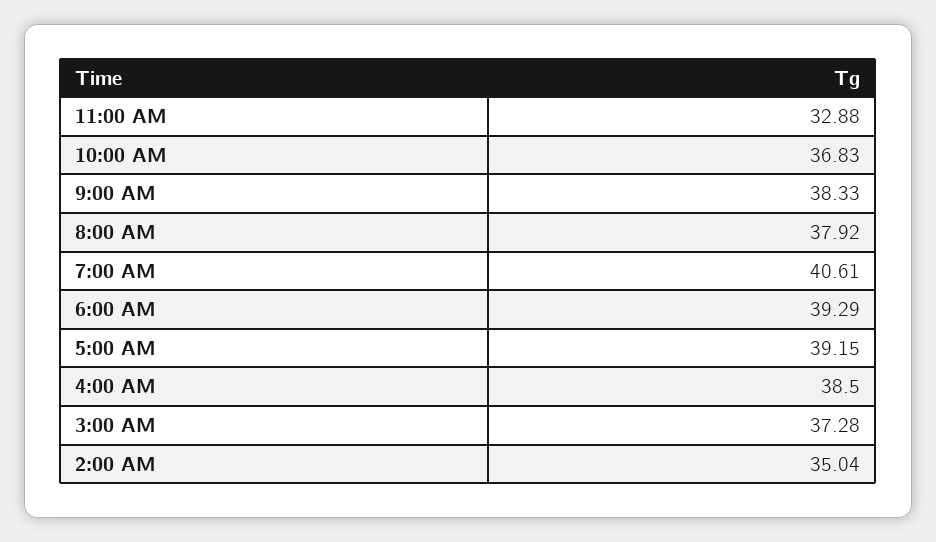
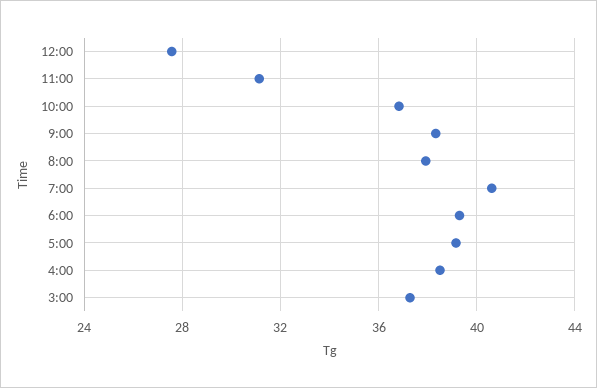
11:00 AM: 32.88 -> 31
2:00 AM: 35.04 -> none
12:00: none -> 27.5

